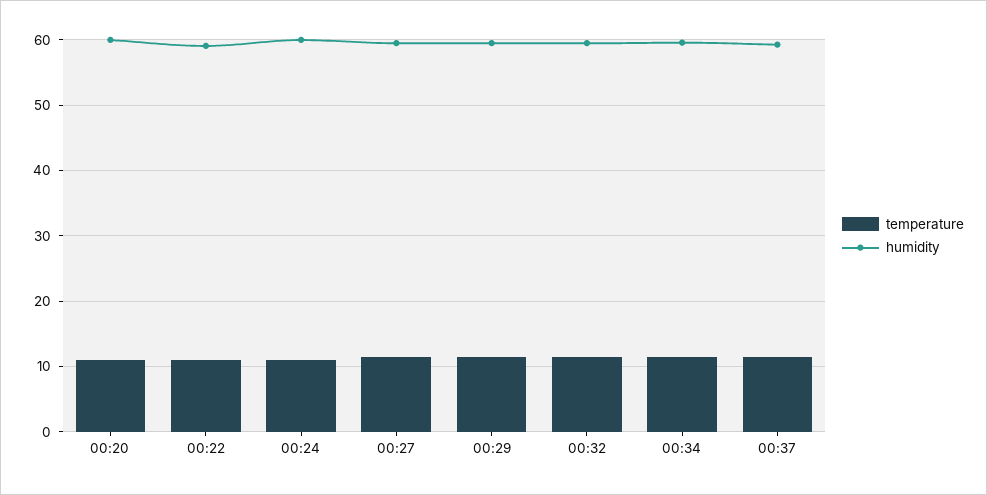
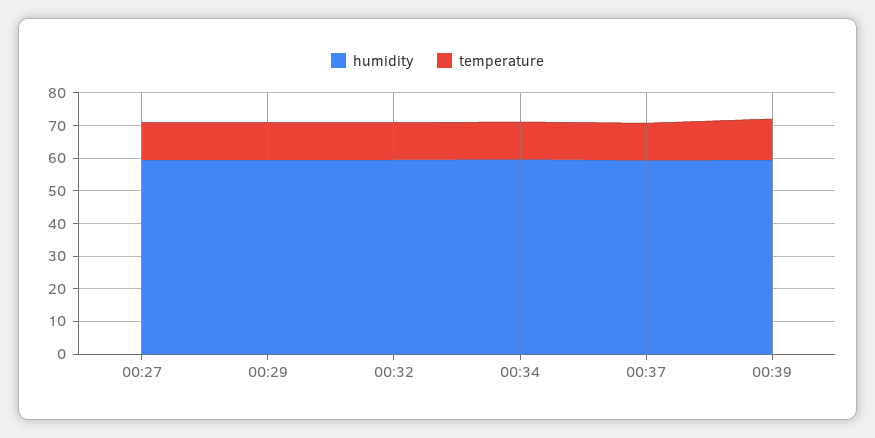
temperature, 00:20: 11 -> none
humidity, 00:20: 60 -> none
temperature, 00:22: 11 -> none
humidity, 00:22: 59 -> none
temperature, 00:24: 11 -> none
humidity, 00:24: 60 -> none
humidity, 00:39: none -> 60
temperature, 00:39: none -> 12.5

